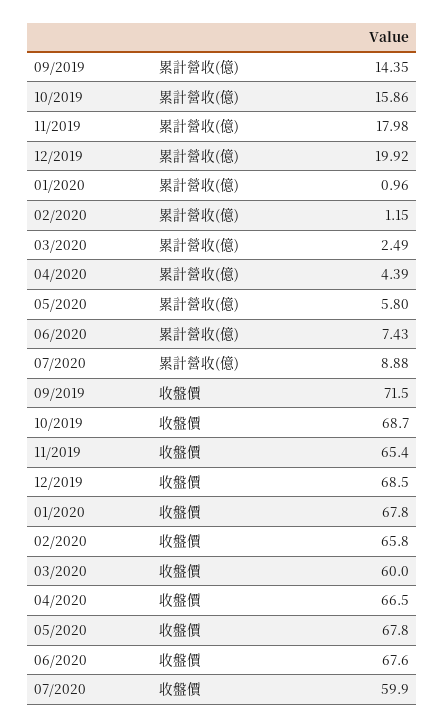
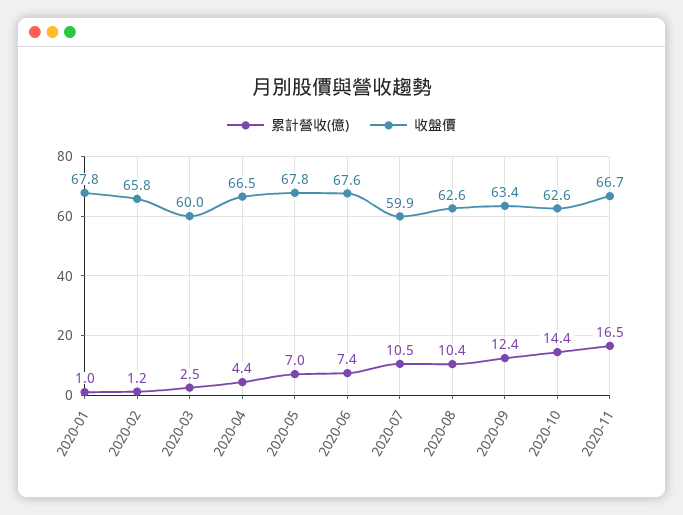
累計營收(億), 09/2019: 14.35 -> none
累計營收(億), 10/2019: 15.86 -> none
累計營收(億), 11/2019: 17.98 -> none
累計營收(億), 12/2019: 19.92 -> none
累計營收(億), 05/2020: 5.8 -> 7
累計營收(億), 07/2020: 8.88 -> 10.5
收盤價, 09/2019: 71.5 -> none
收盤價, 10/2019: 68.7 -> none
收盤價, 11/2019: 65.4 -> none
收盤價, 12/2019: 68.5 -> none
累計營收(億), 2020-08: none -> 10.4
收盤價, 2020-08: none -> 62.6
累計營收(億), 2020-09: none -> 12.4
收盤價, 2020-09: none -> 63.4
累計營收(億), 2020-10: none -> 14.4
收盤價, 2020-10: none -> 62.6
累計營收(億), 2020-11: none -> 16.5
收盤價, 2020-11: none -> 66.7

